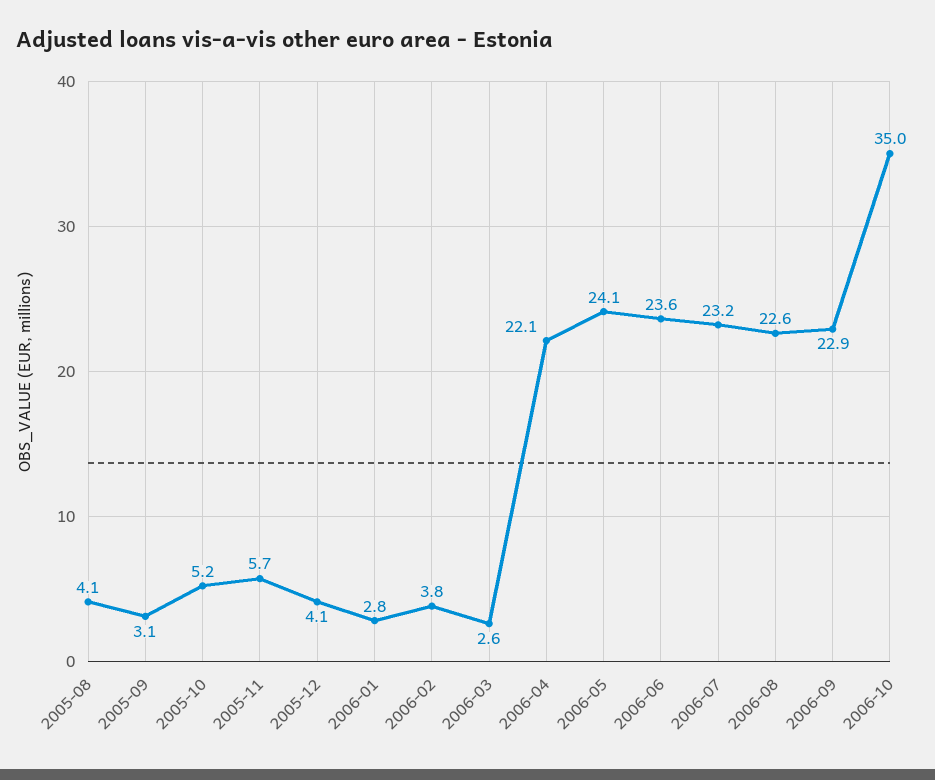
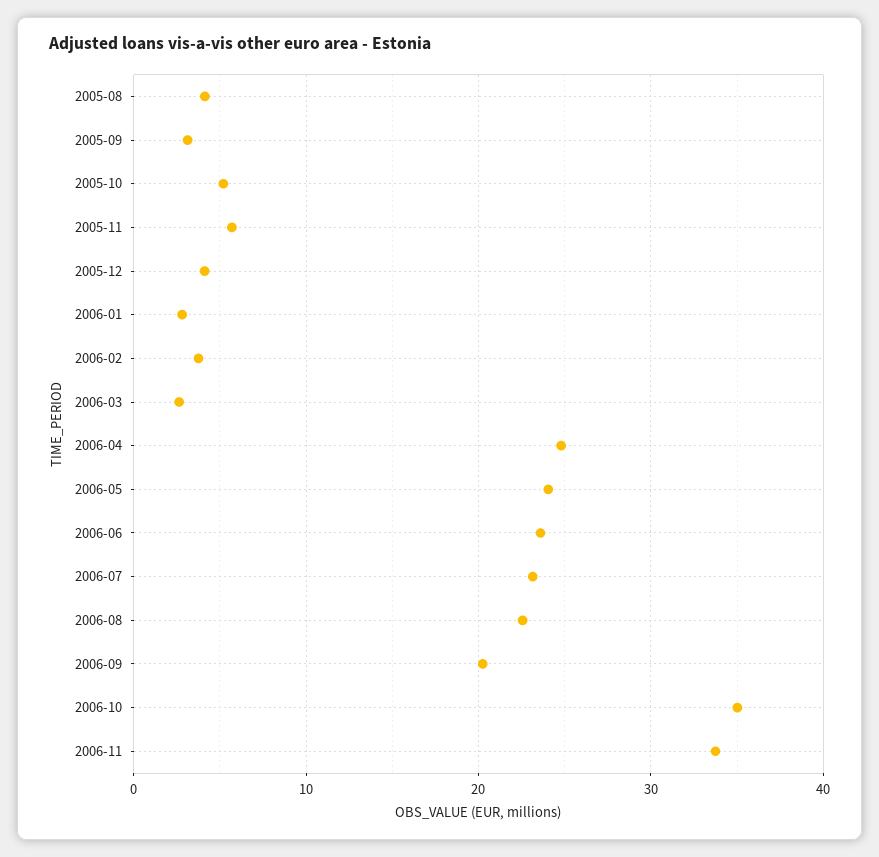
2006-04: 22.1 -> 25
2006-09: 22.9 -> 20
2006-11: none -> 34

